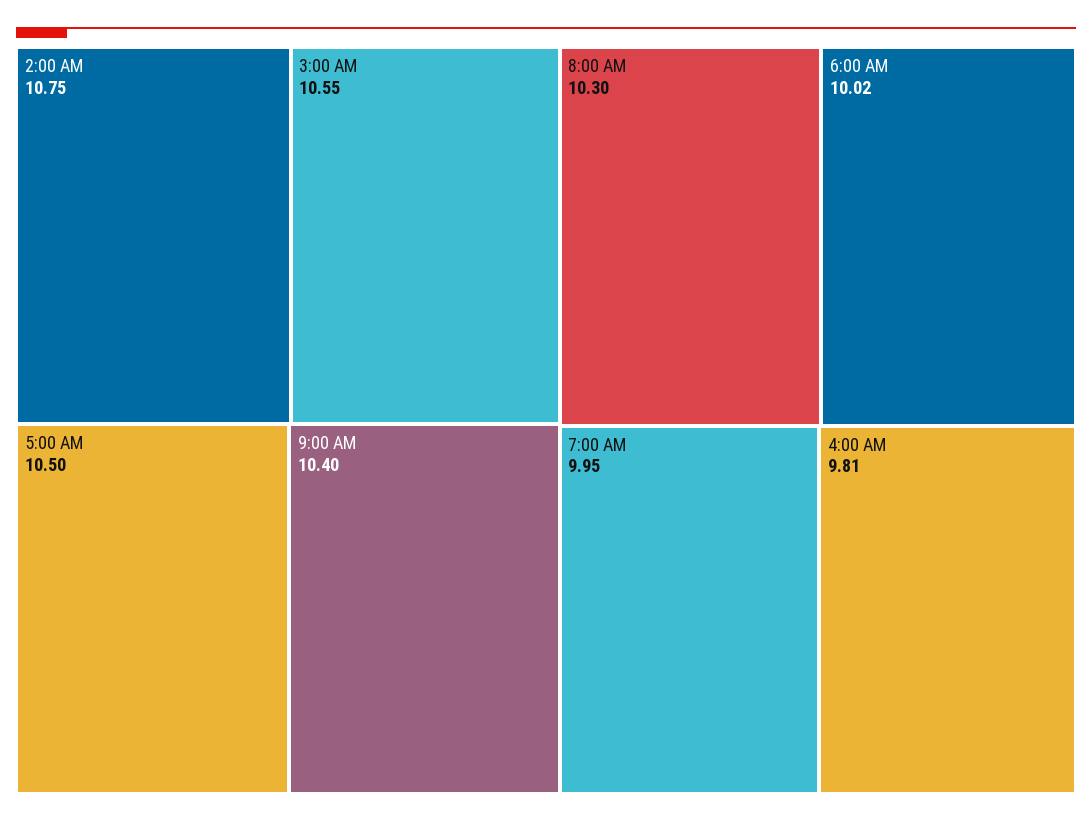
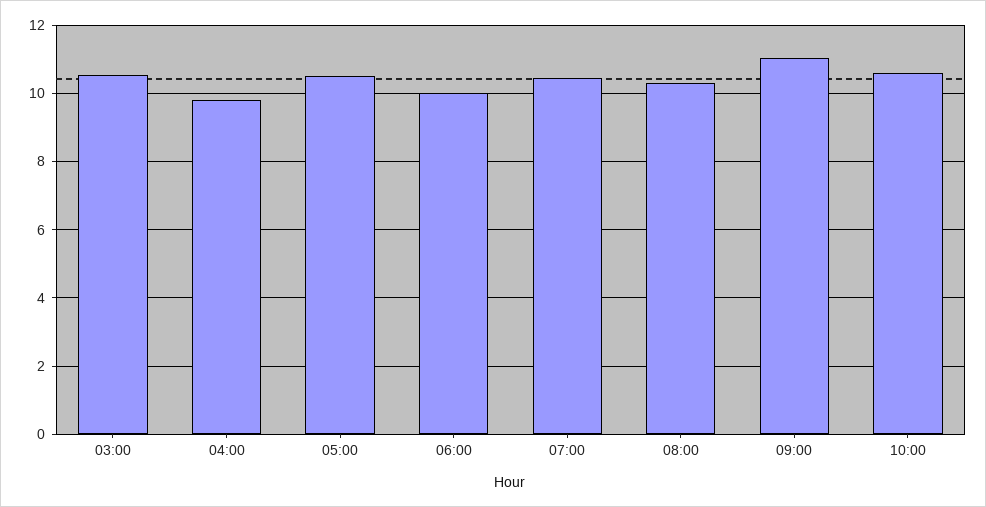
2:00 AM: 10.75 -> none
9:00 AM: 10.4 -> 11
7:00 AM: 9.95 -> 10.4
10:00: none -> 10.6

